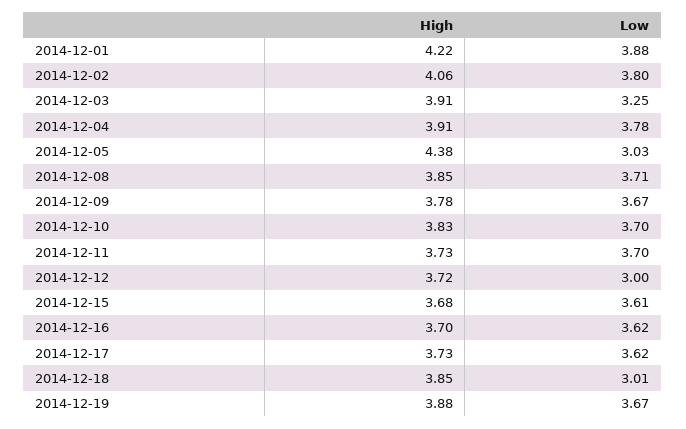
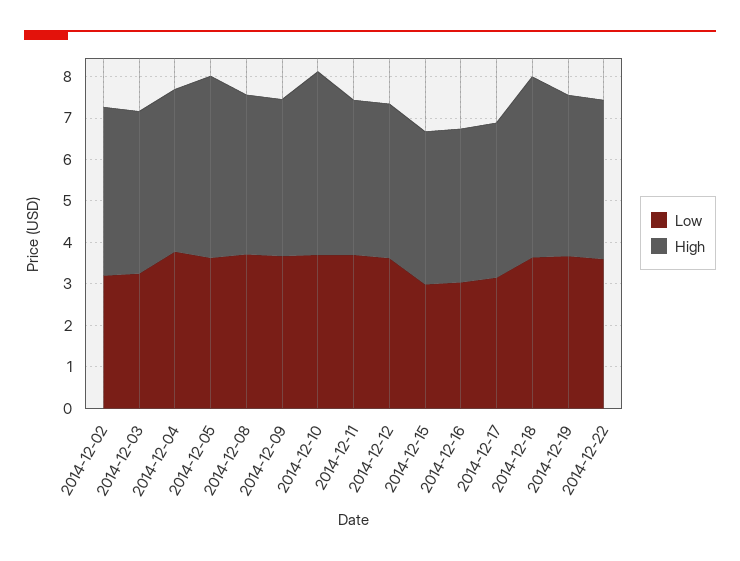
High, 2014-12-01: 4.22 -> none
Low, 2014-12-01: 3.88 -> none
Low, 2014-12-02: 3.8 -> 3.2
Low, 2014-12-05: 3.03 -> 3.6
High, 2014-12-10: 3.83 -> 4.4
Low, 2014-12-12: 3 -> 3.6
Low, 2014-12-15: 3.61 -> 3
Low, 2014-12-16: 3.62 -> 3
Low, 2014-12-17: 3.62 -> 3.2
High, 2014-12-18: 3.85 -> 4.4
Low, 2014-12-18: 3.01 -> 3.6
Low, 2014-12-22: none -> 3.6
High, 2014-12-22: none -> 3.8

